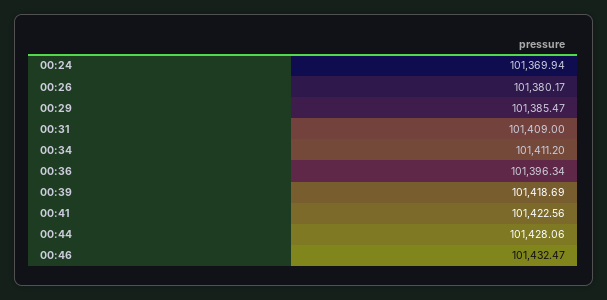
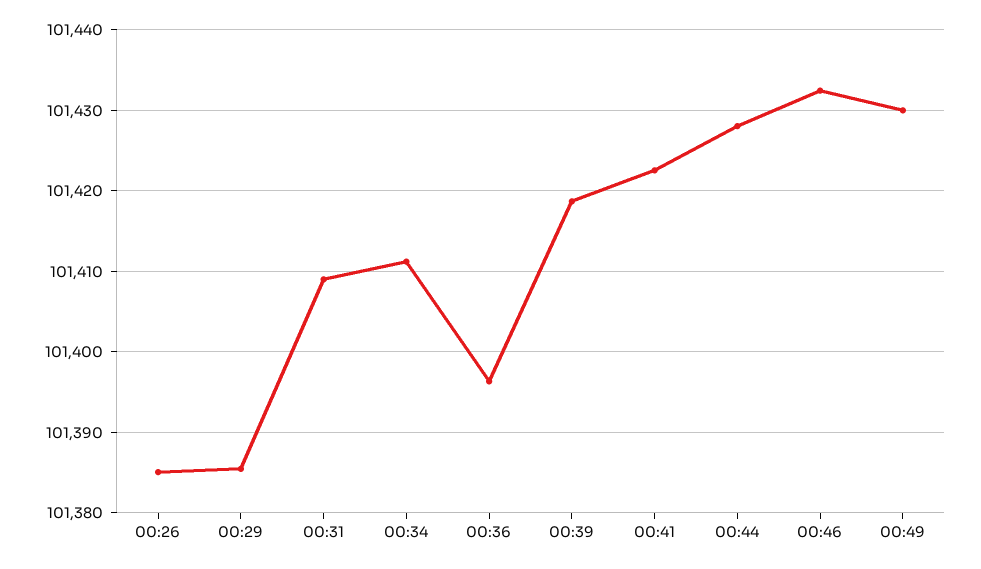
00:24: 101369.94 -> none
00:26: 101380.17 -> 101385
00:49: none -> 101430

